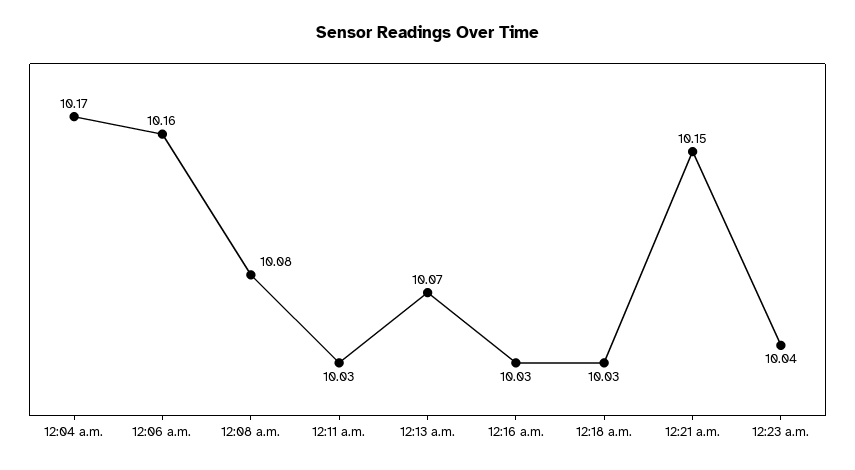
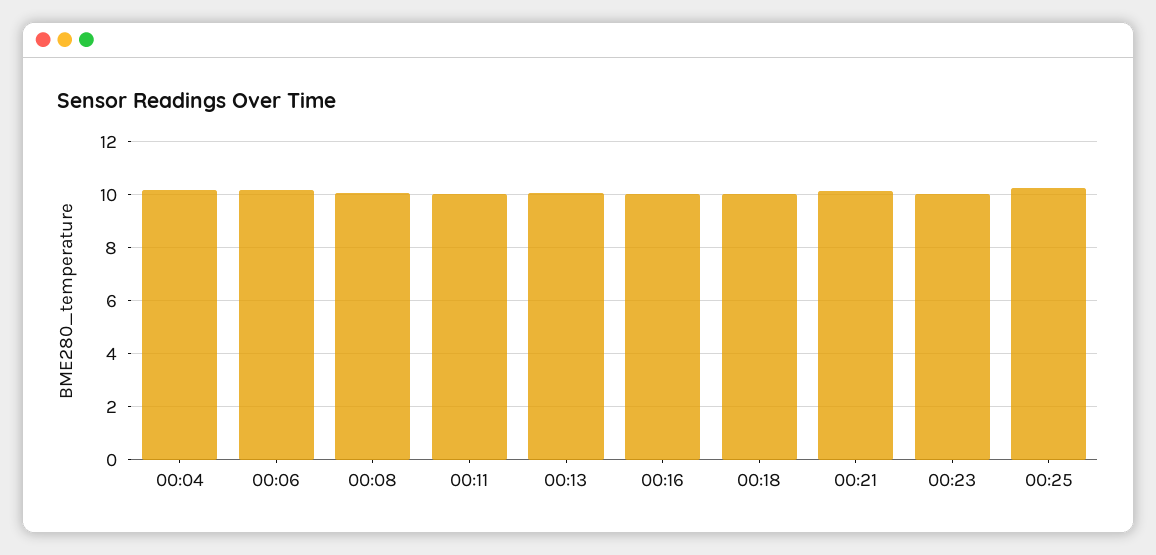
00:25: none -> 10.25

